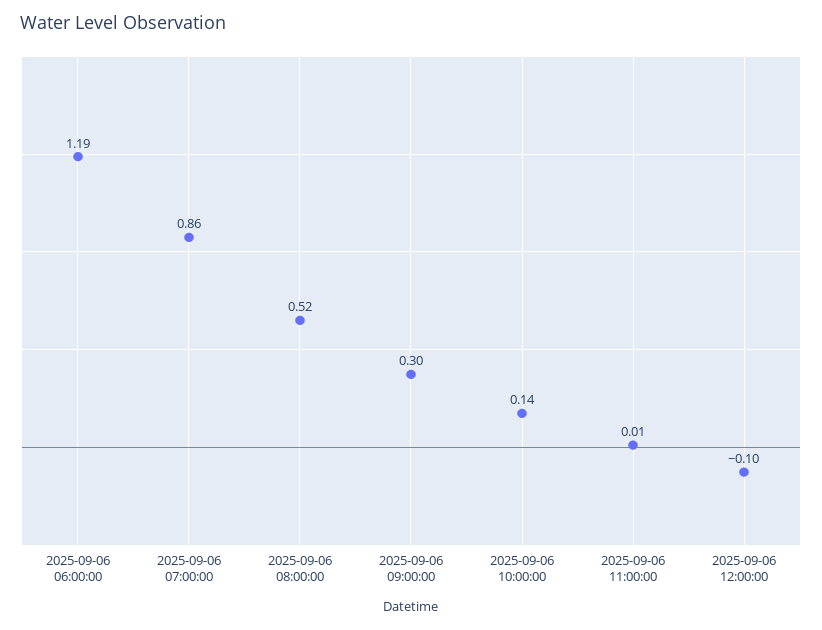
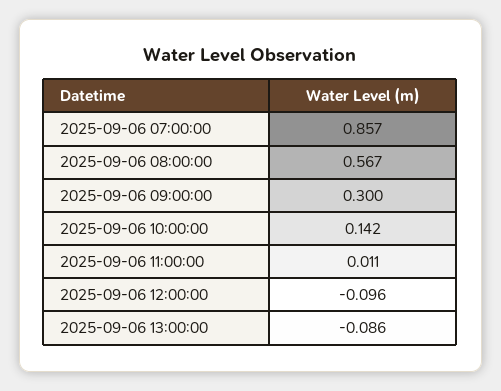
2025-09-06 06:00:00: 1.19 -> none
2025-09-06 08:00:00: 0.52 -> 0.567
2025-09-06 13:00:00: none -> -0.086

